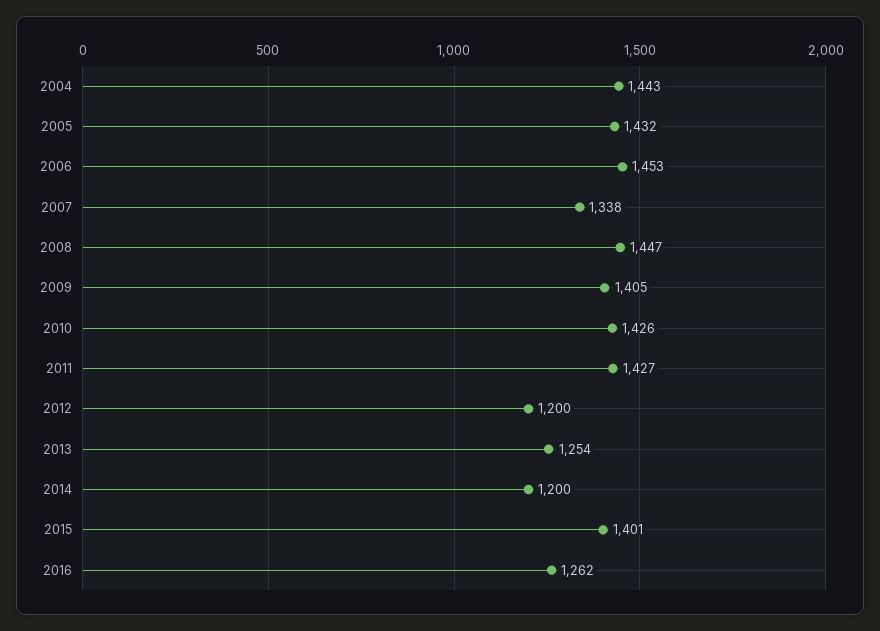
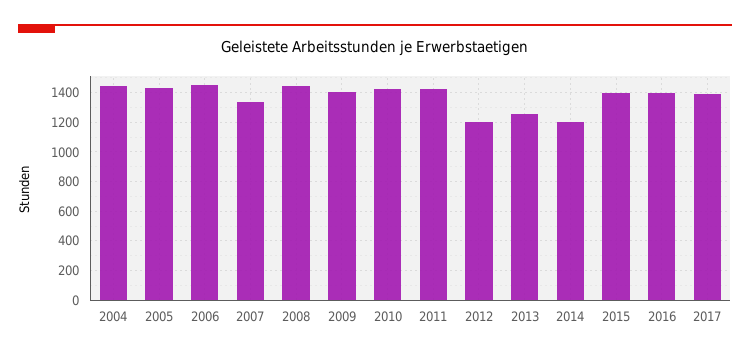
2016: 1262 -> 1400
2017: none -> 1400

